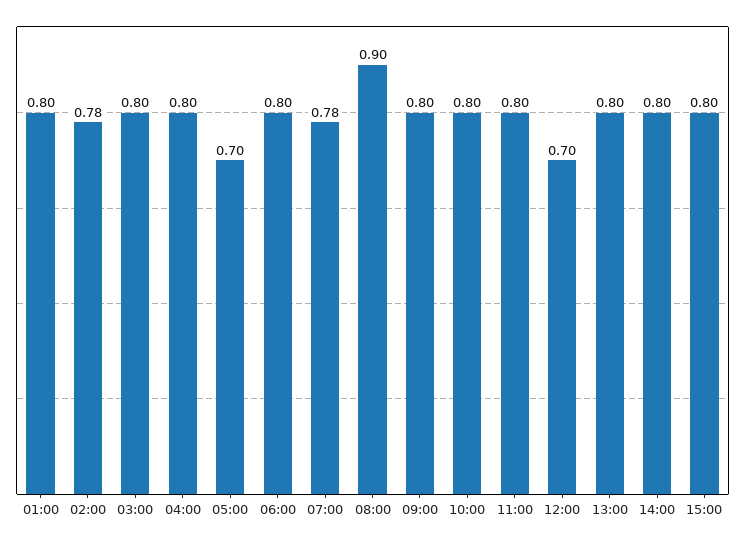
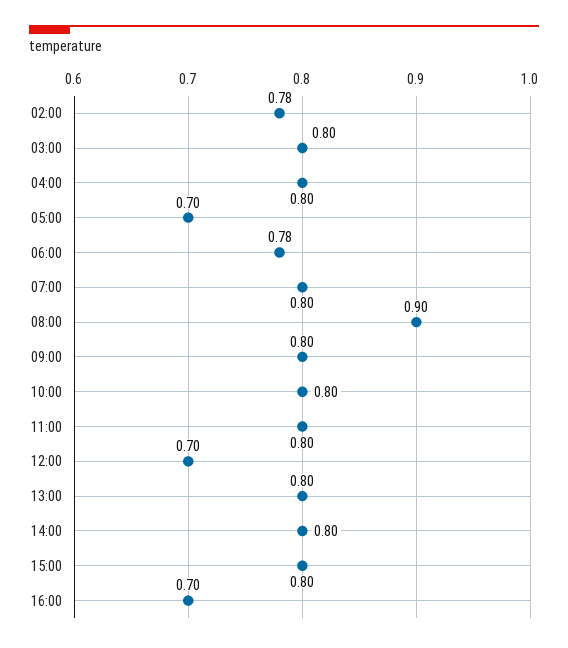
01:00: 0.8 -> none
06:00: 0.8 -> 0.78
07:00: 0.78 -> 0.8
16:00: none -> 0.7

